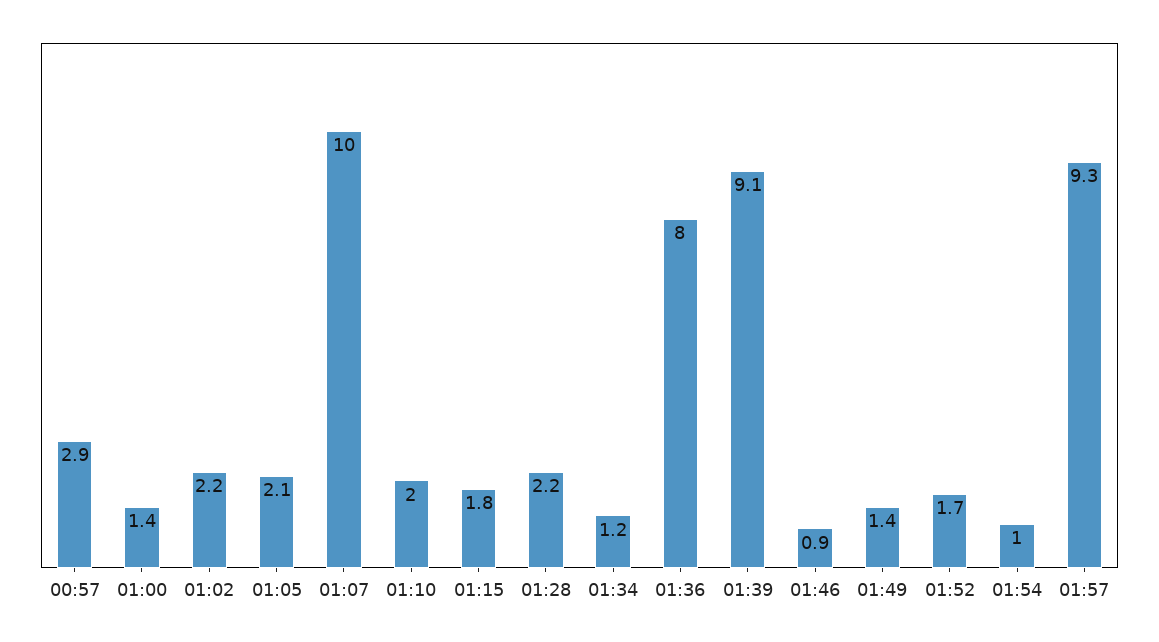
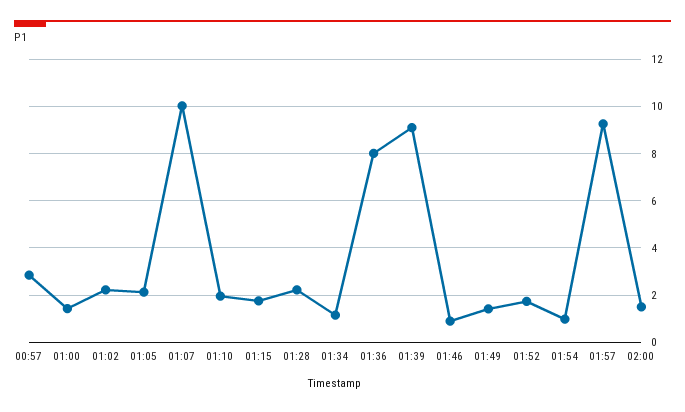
02:00: none -> 1.5

